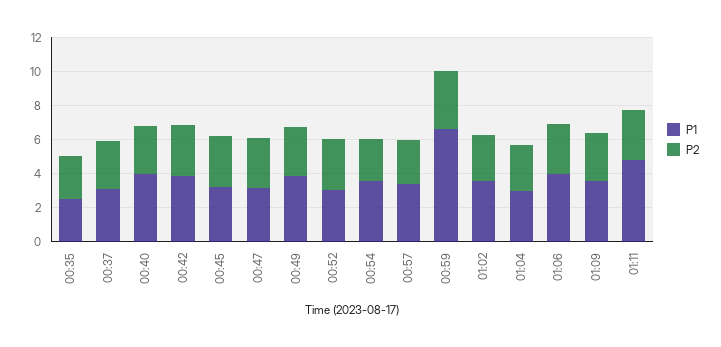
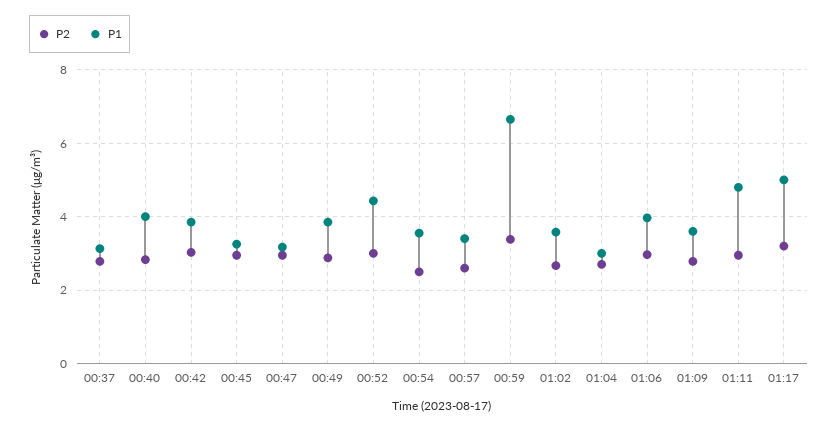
P1, 00:35: 2.5 -> none
P2, 00:35: 2.5 -> none
P1, 00:52: 3 -> 4.4
P2, 01:17: none -> 3.2
P1, 01:17: none -> 5

